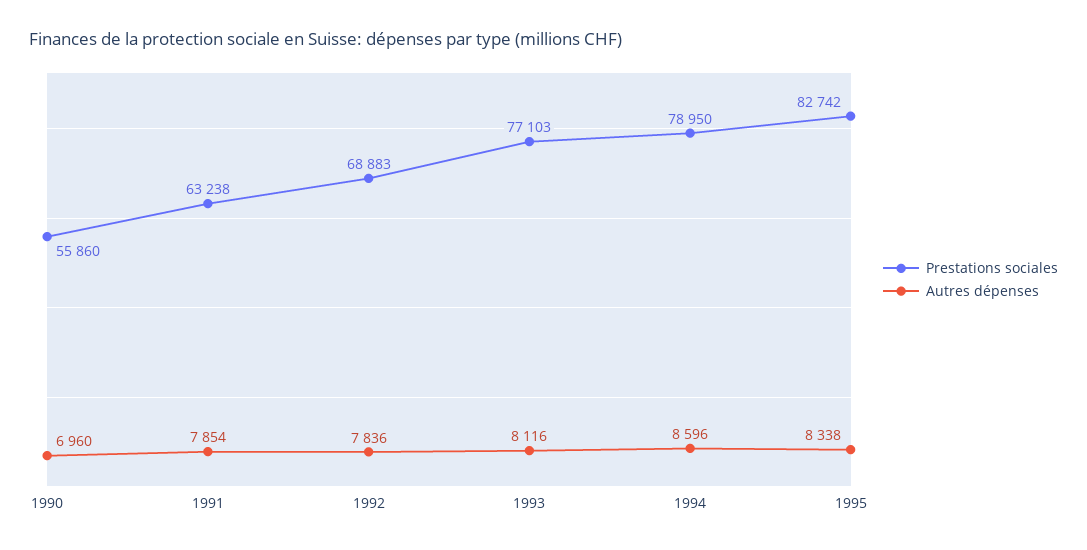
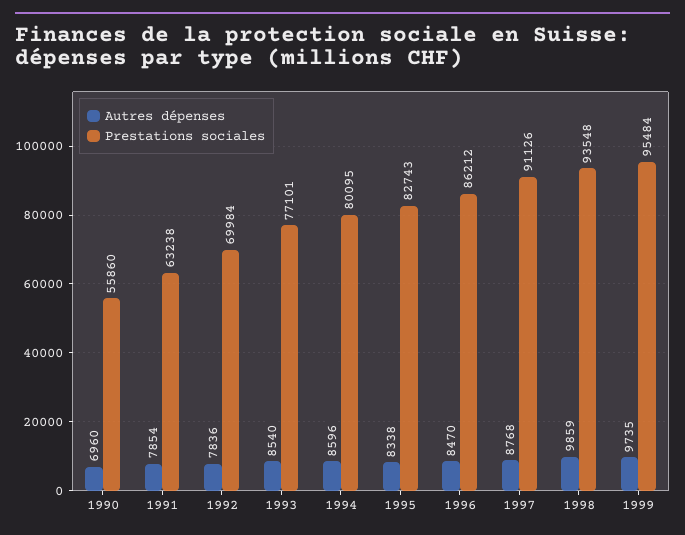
Prestations sociales, 1992: 68883 -> 69984
Prestations sociales, 1993: 77103 -> 77101
Autres dépenses, 1993: 8116 -> 8540
Prestations sociales, 1994: 78950 -> 80095
Prestations sociales, 1995: 82742 -> 82743
Autres dépenses, 1996: none -> 8470
Prestations sociales, 1996: none -> 86212
Autres dépenses, 1997: none -> 8768
Prestations sociales, 1997: none -> 91126
Autres dépenses, 1998: none -> 9859
Prestations sociales, 1998: none -> 93548
Autres dépenses, 1999: none -> 9735
Prestations sociales, 1999: none -> 95484

